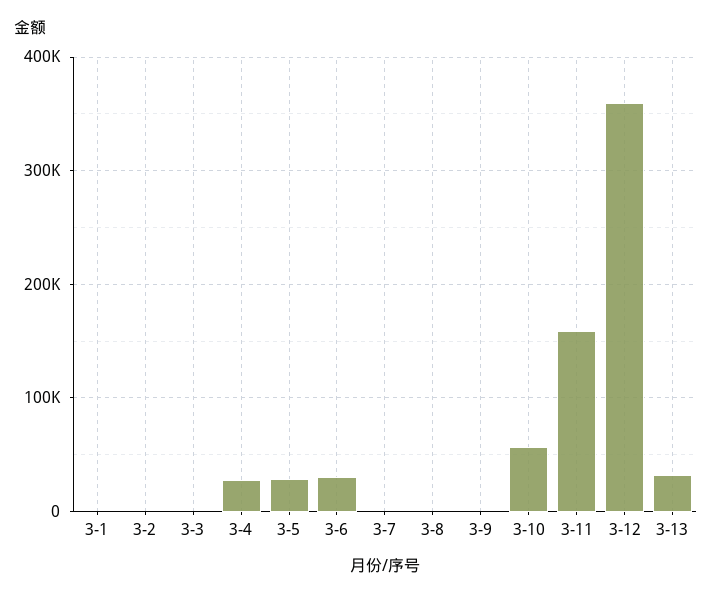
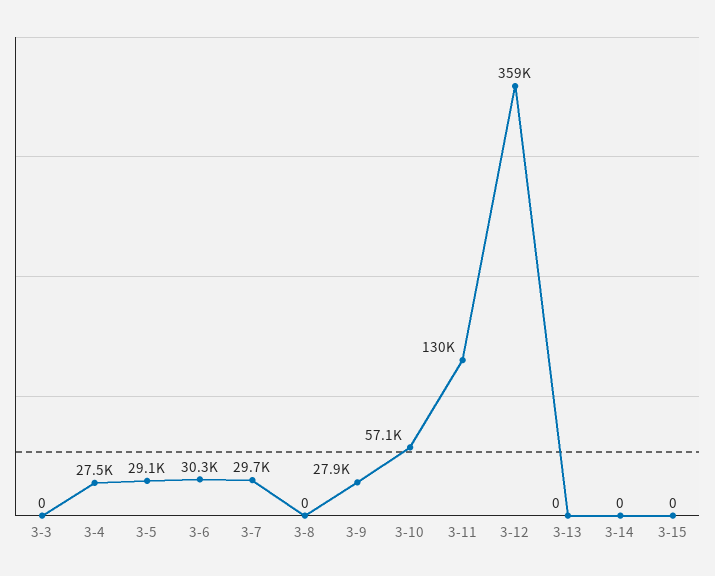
3-1: 0 -> none
3-2: 0 -> none
3-7: 0 -> 29700
3-9: 0 -> 27900
3-11: 160000 -> 130000
3-13: 30000 -> 0
3-14: none -> 0
3-15: none -> 0

